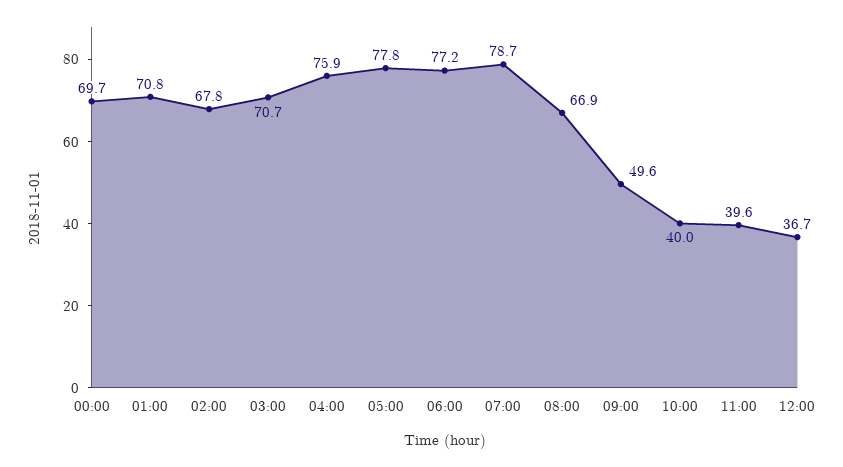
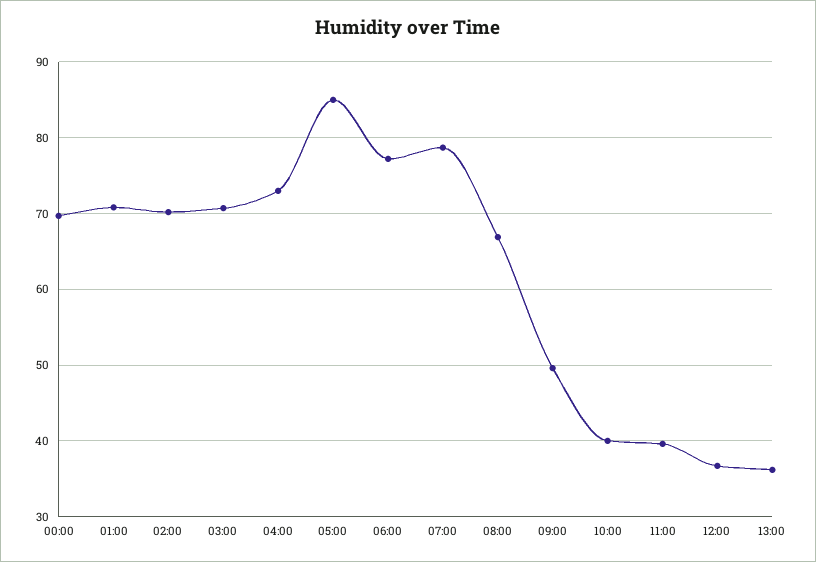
02:00: 67.8 -> 70
04:00: 75.9 -> 73
05:00: 77.8 -> 85
13:00: none -> 36

